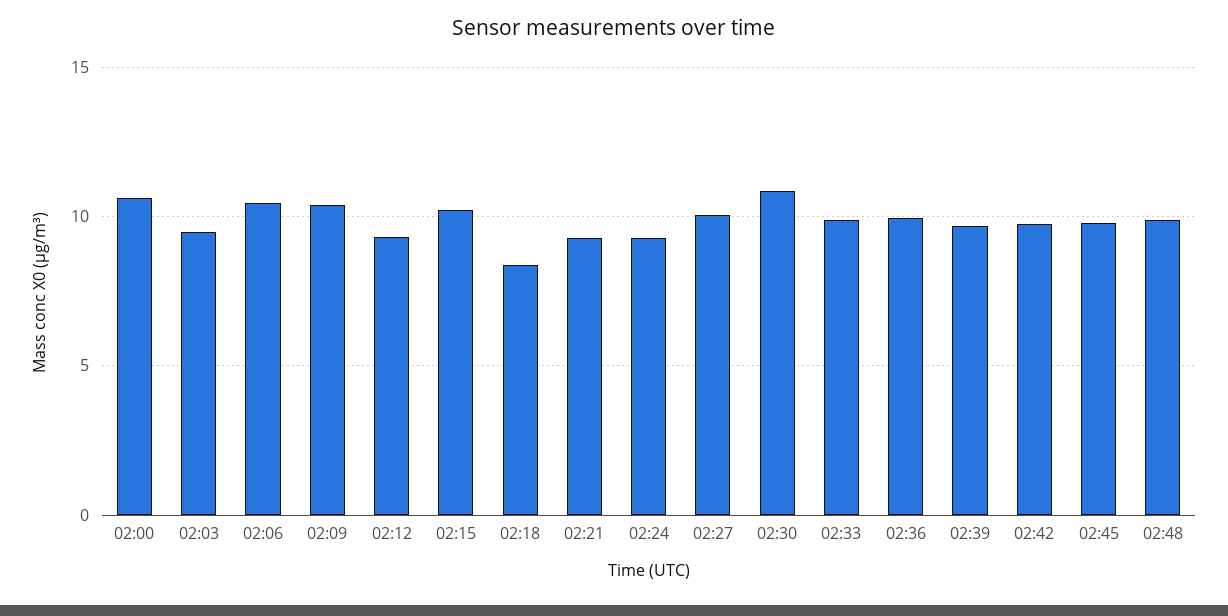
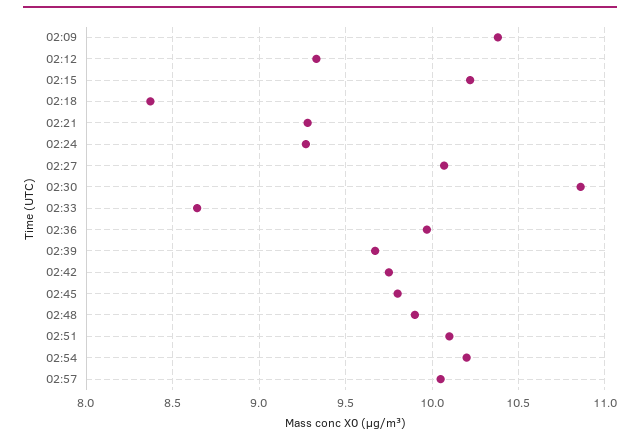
02:00: 10.5 -> none
02:03: 9.5 -> none
02:06: 10.5 -> none
02:33: 10 -> 8.65
02:51: none -> 10.1
02:54: none -> 10.2
02:57: none -> 10.05

